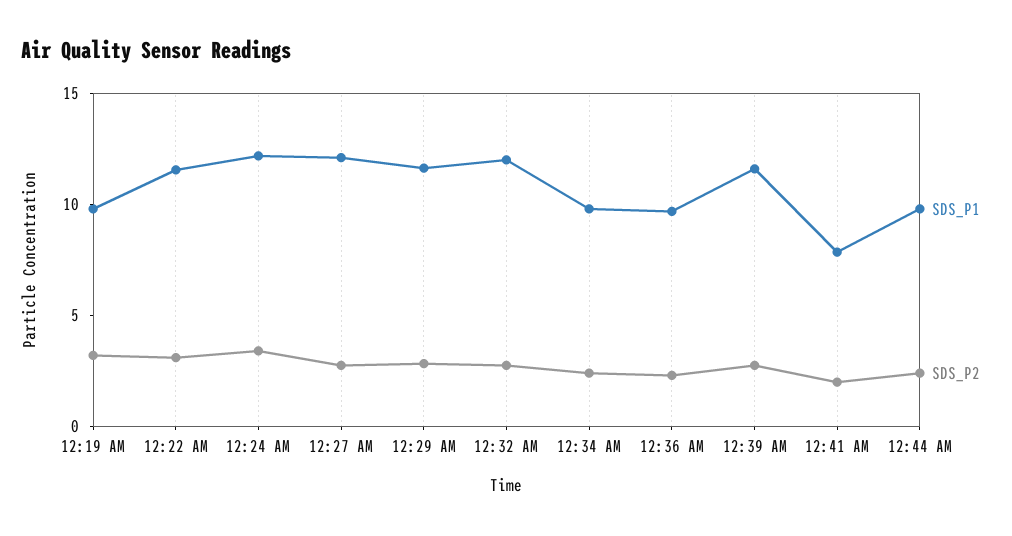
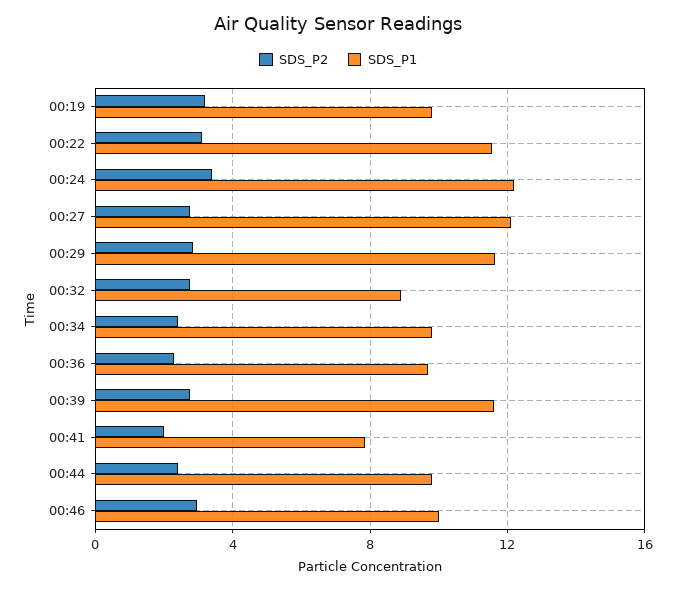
SDS_P1, 12:32 AM: 12 -> 9
SDS_P2, 00:46: none -> 3
SDS_P1, 00:46: none -> 10

